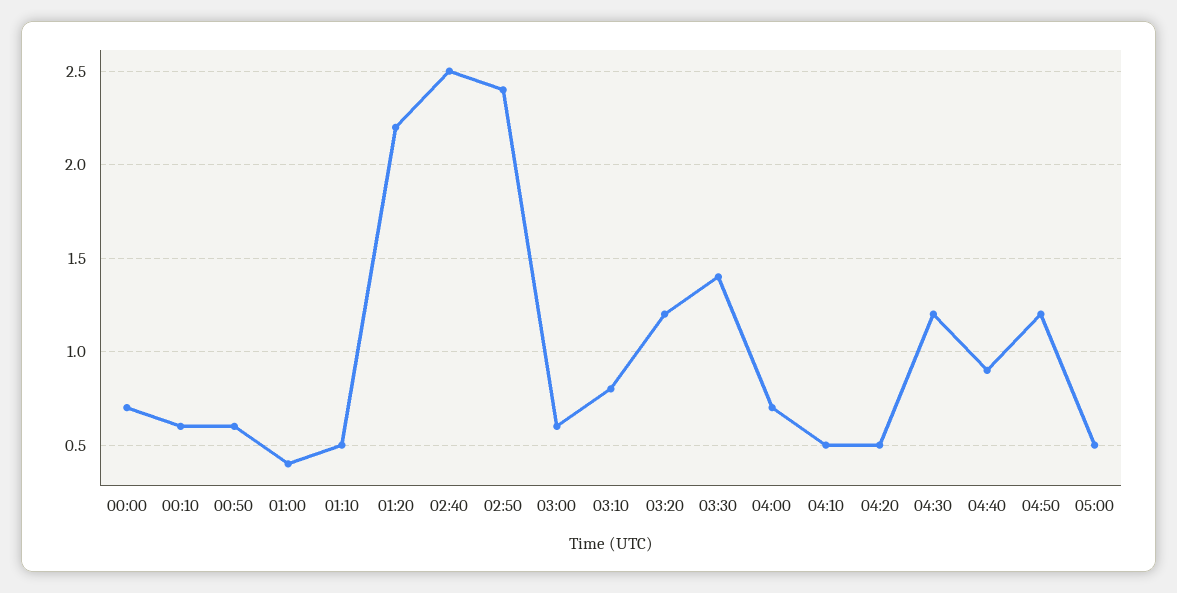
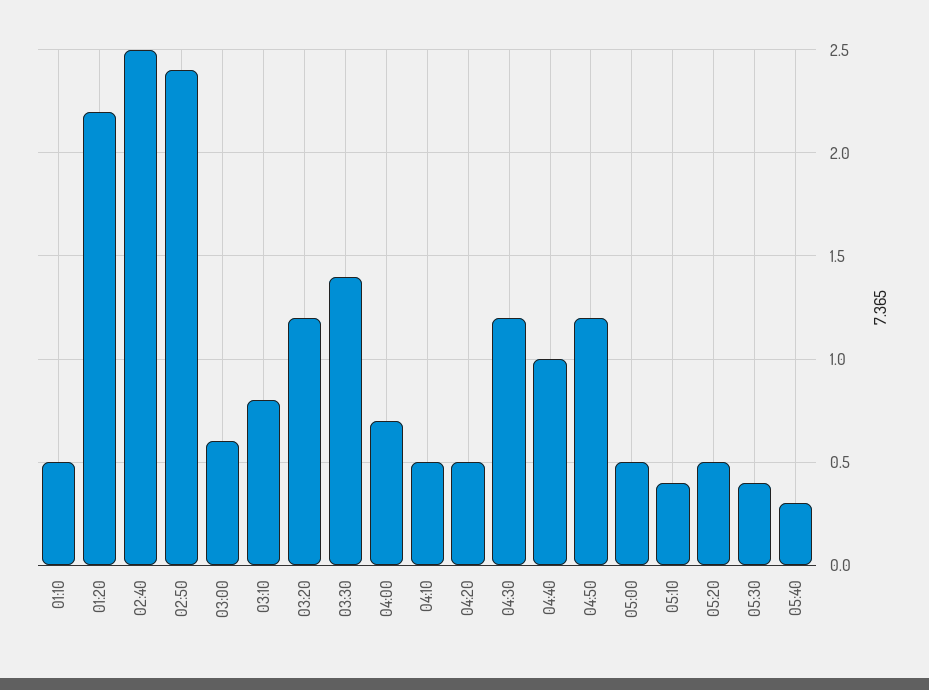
00:00: 0.7 -> none
00:10: 0.6 -> none
00:50: 0.6 -> none
01:00: 0.4 -> none
04:40: 0.9 -> 1
05:10: none -> 0.4
05:20: none -> 0.5
05:30: none -> 0.4
05:40: none -> 0.3

